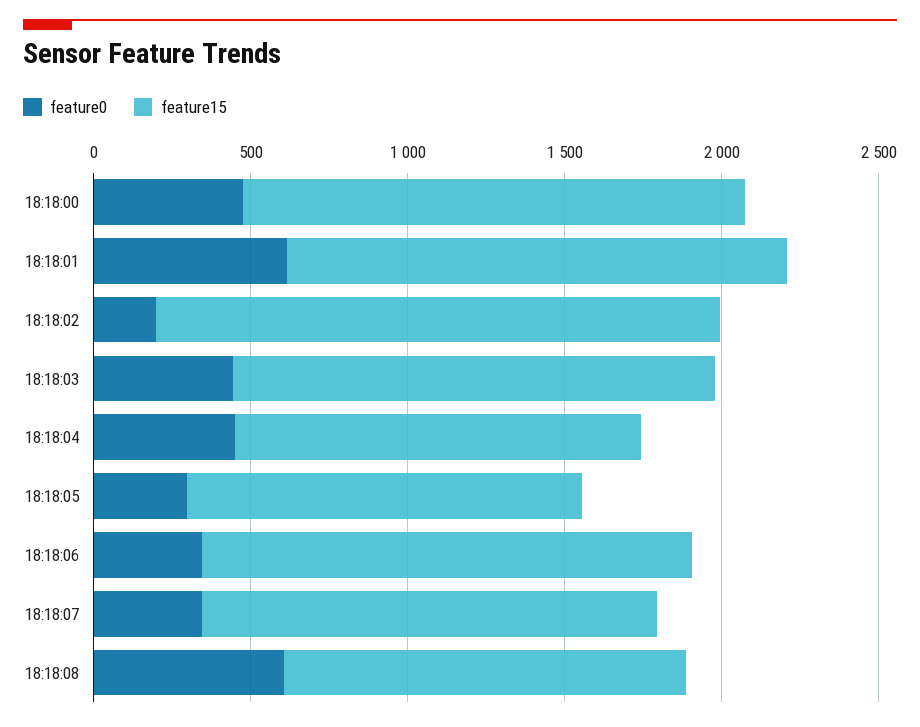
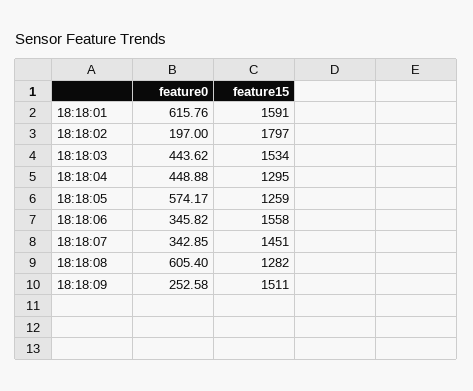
feature0, 18:18:00: 500 -> none
feature15, 18:18:00: 1600 -> none
feature0, 18:18:05: 300 -> 574.17
feature0, 18:18:09: none -> 252.58
feature15, 18:18:09: none -> 1511

